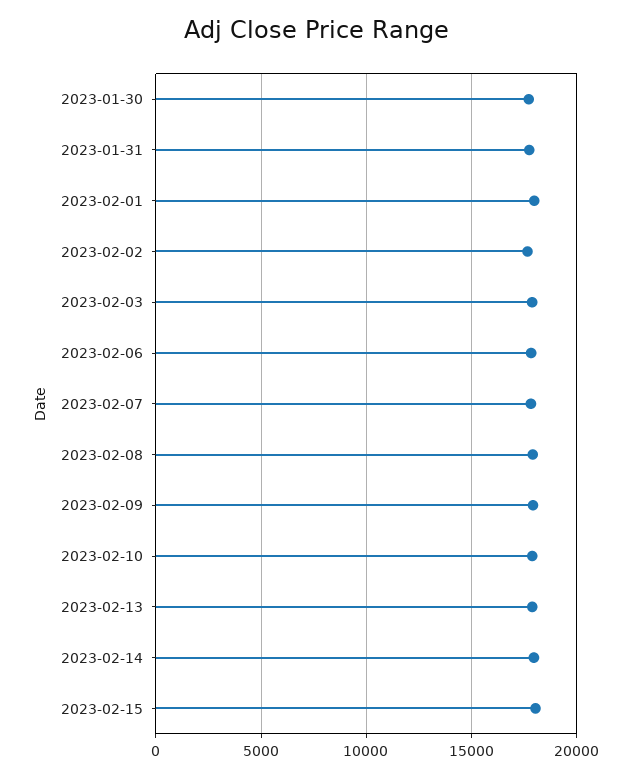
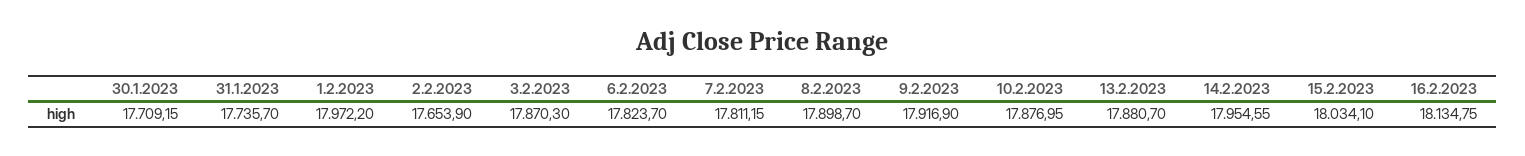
16.2.2023: none -> 18134.75

